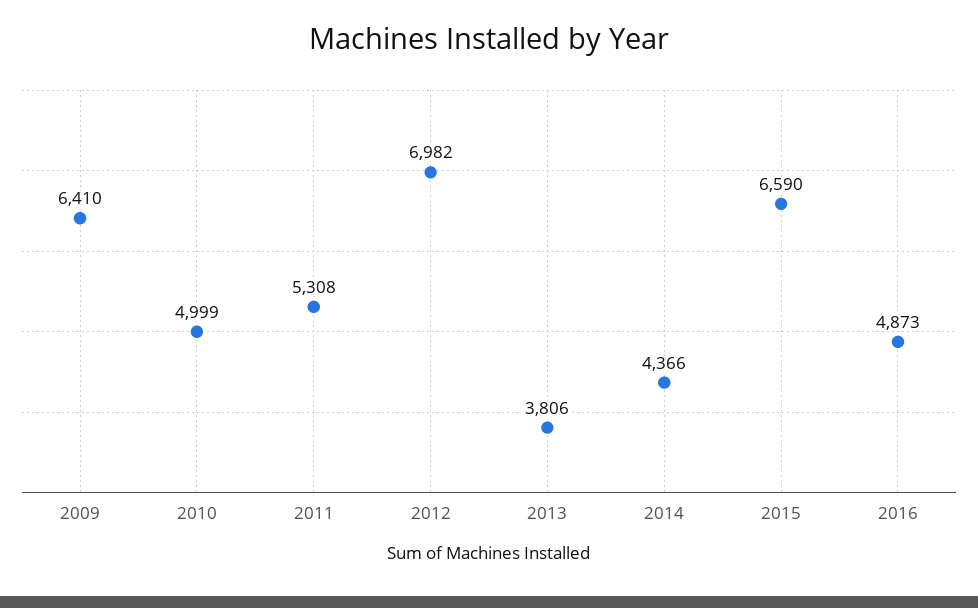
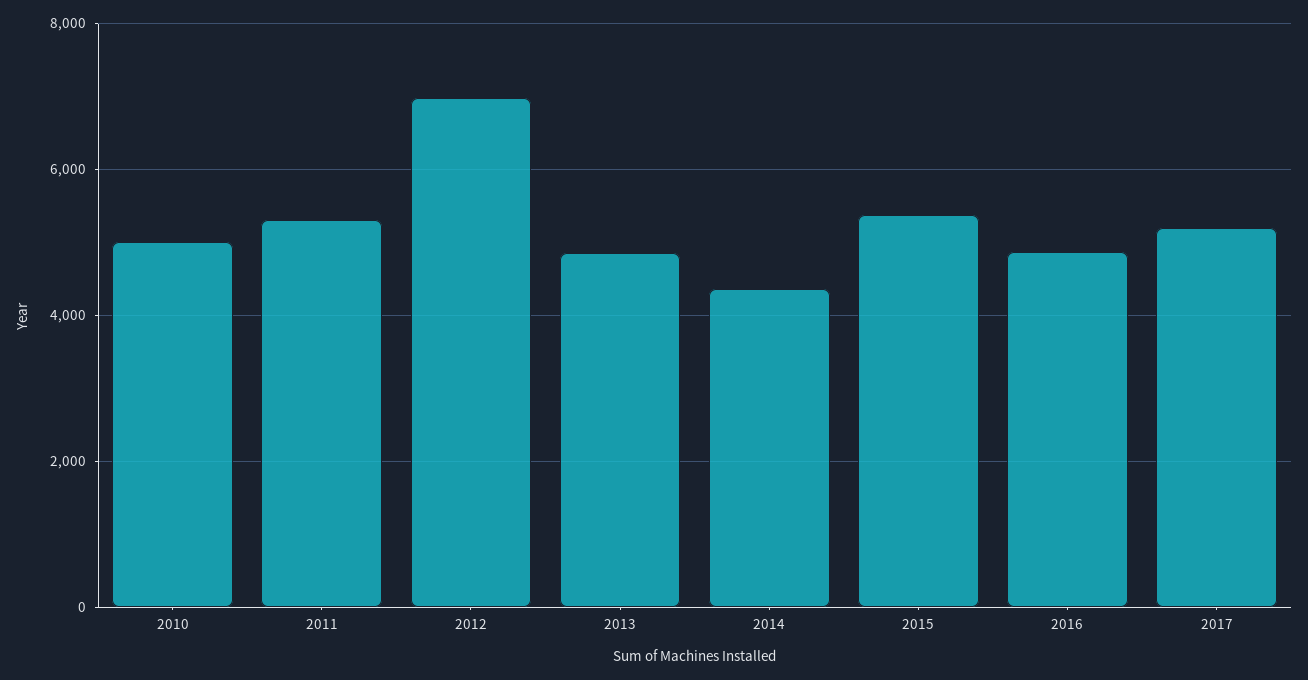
2009: 6410 -> none
2013: 3806 -> 4800
2015: 6590 -> 5400
2017: none -> 5200

